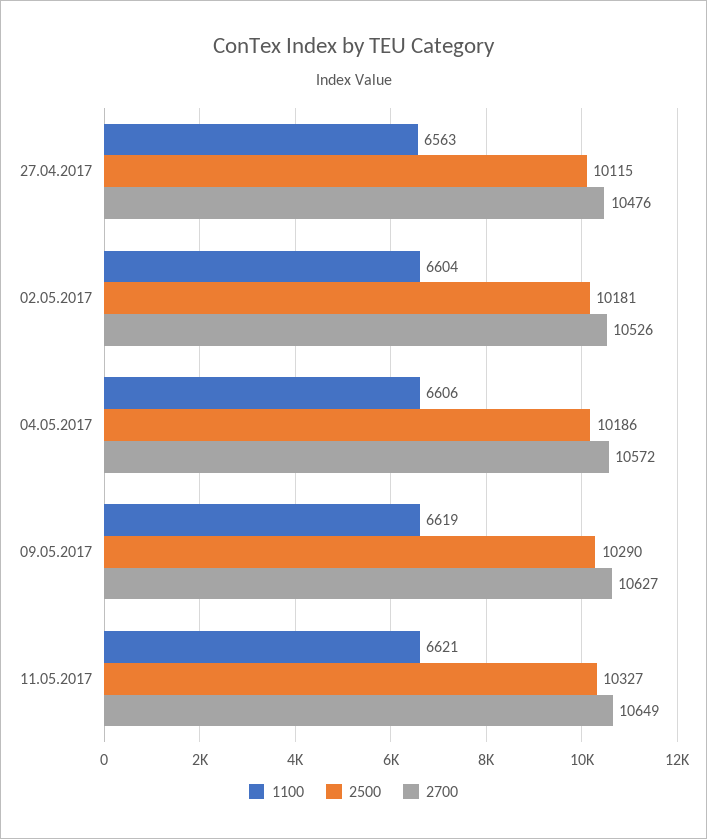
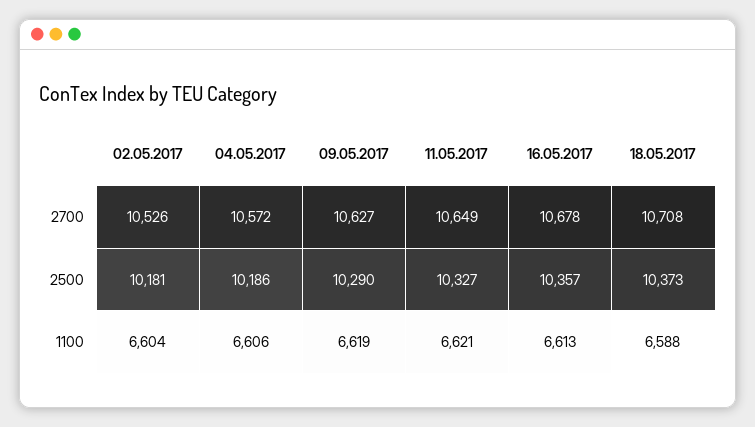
1100, 27.04.2017: 6563 -> none
2500, 27.04.2017: 10115 -> none
2700, 27.04.2017: 10476 -> none
2700, 16.05.2017: none -> 10678
2700, 18.05.2017: none -> 10708
2500, 16.05.2017: none -> 10357
2500, 18.05.2017: none -> 10373
1100, 16.05.2017: none -> 6613
1100, 18.05.2017: none -> 6588

